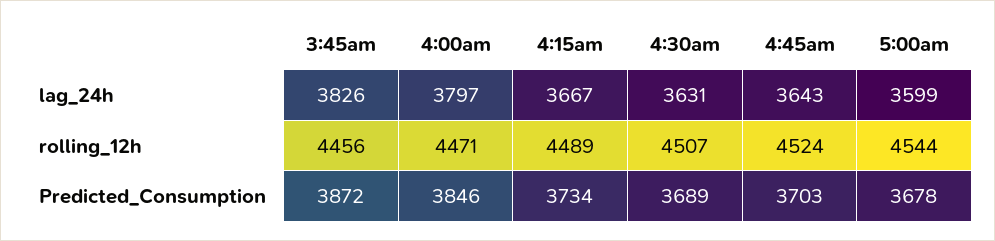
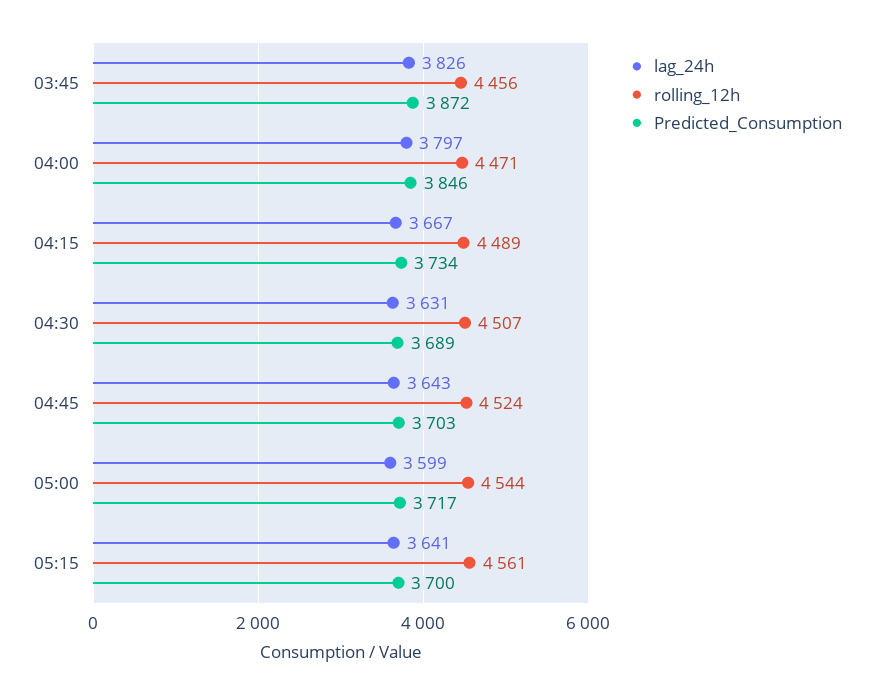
Predicted_Consumption, 5:00am: 3678 -> 3717
lag_24h, 05:15: none -> 3641
rolling_12h, 05:15: none -> 4561
Predicted_Consumption, 05:15: none -> 3700

